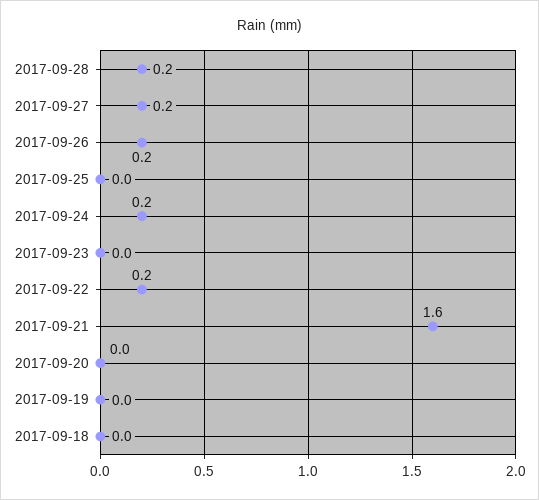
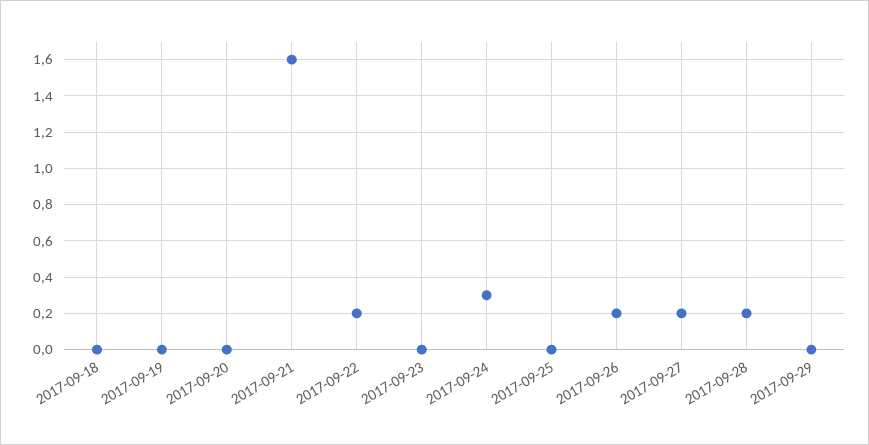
2017-09-24: 0.2 -> 0.3
2017-09-29: none -> 0

